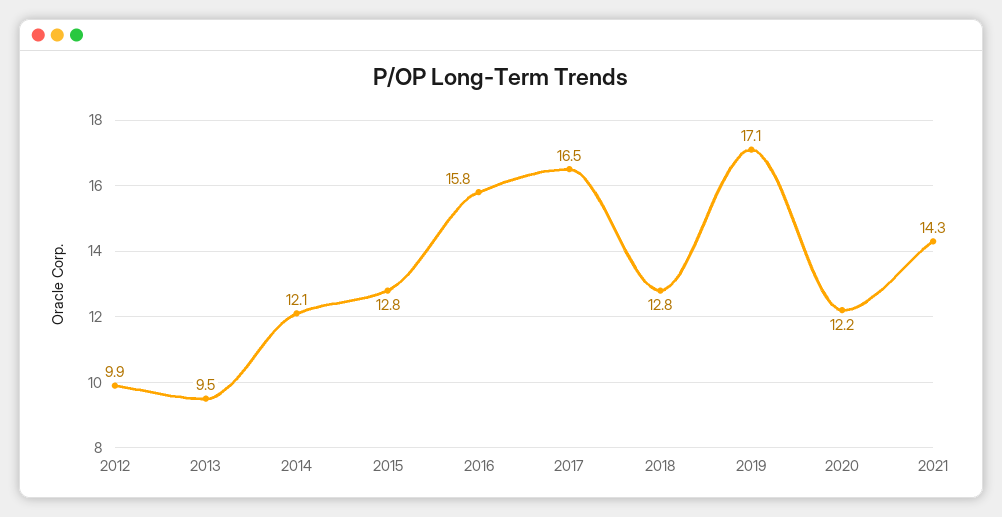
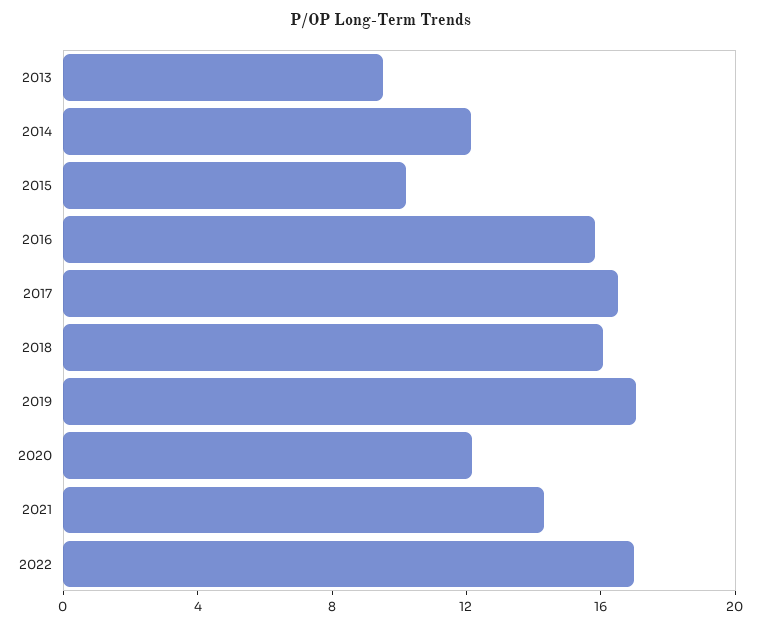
2012: 9.9 -> none
2015: 12.8 -> 10
2018: 12.8 -> 16
2022: none -> 17

